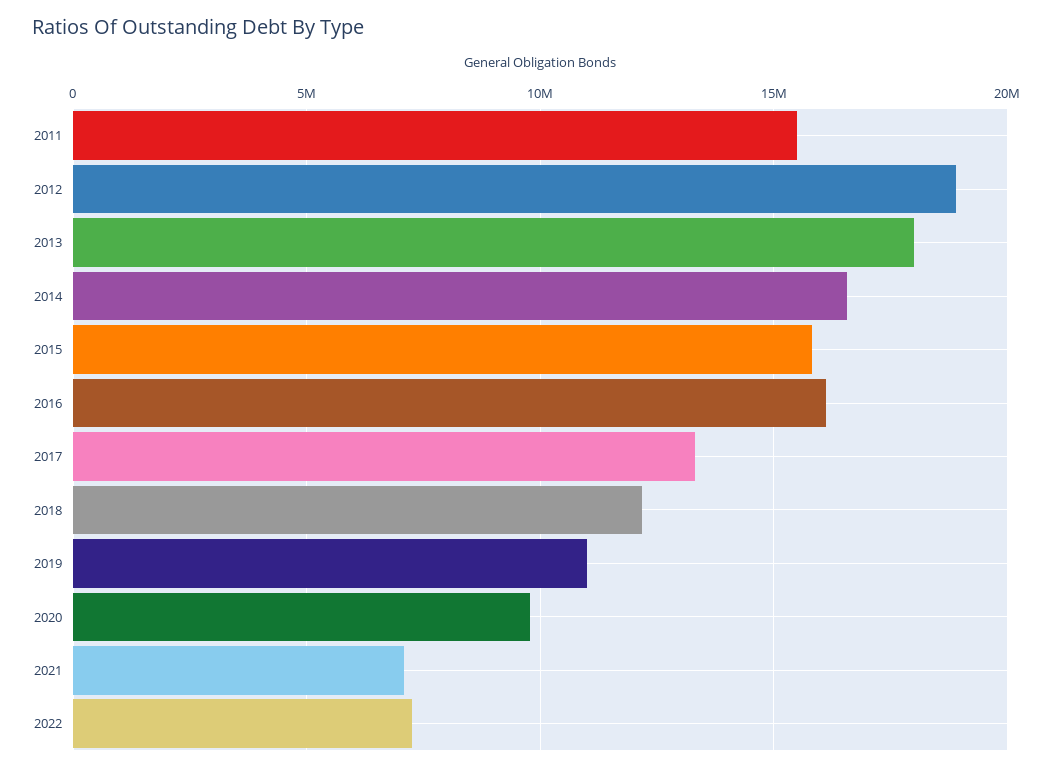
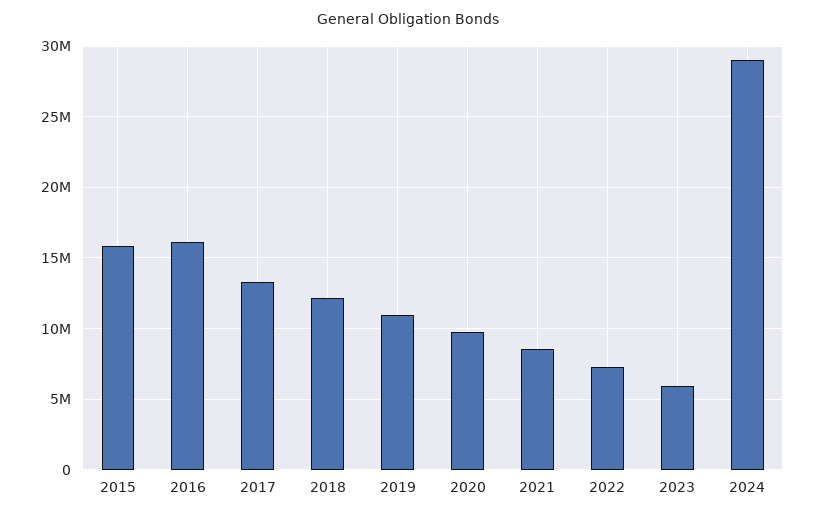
2011: 15500000 -> none
2012: 19000000 -> none
2013: 18000000 -> none
2014: 16500000 -> none
2021: 7000000 -> 8500000
2023: none -> 6000000
2024: none -> 29000000

